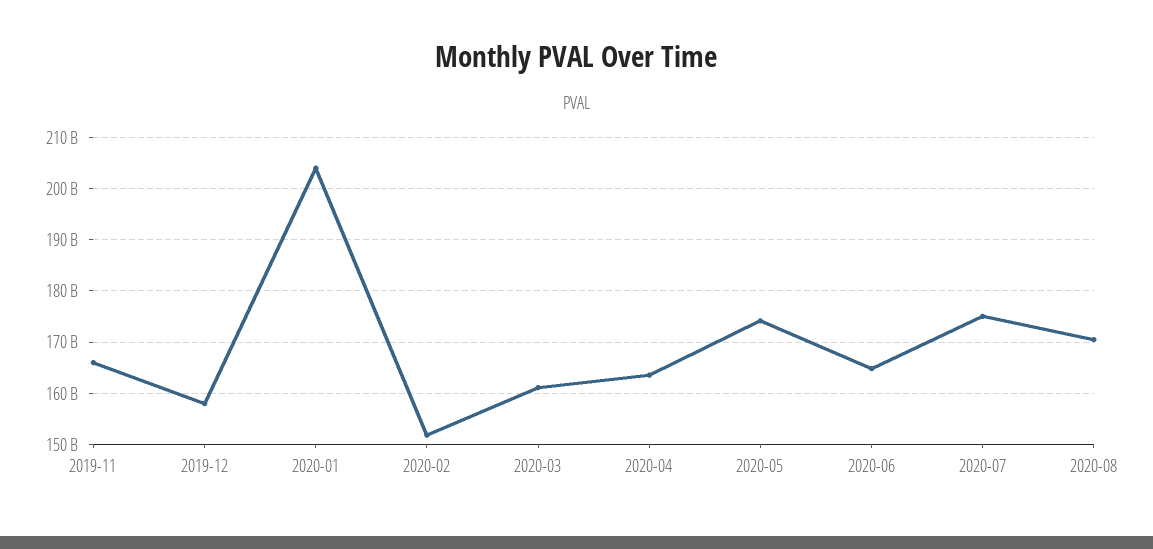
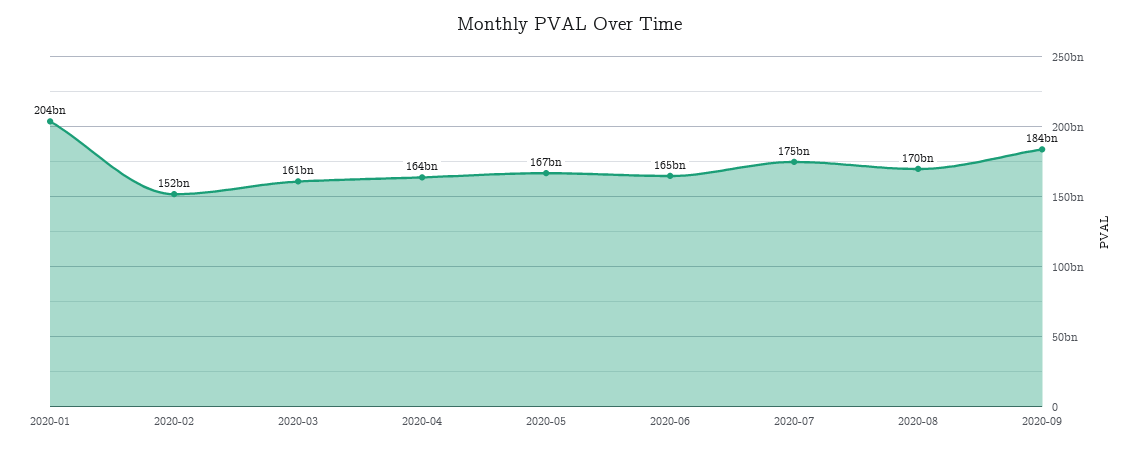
2019-11: 166000000000 -> none
2019-12: 158000000000 -> none
2020-05: 174000000000 -> 167000000000
2020-09: none -> 184000000000

